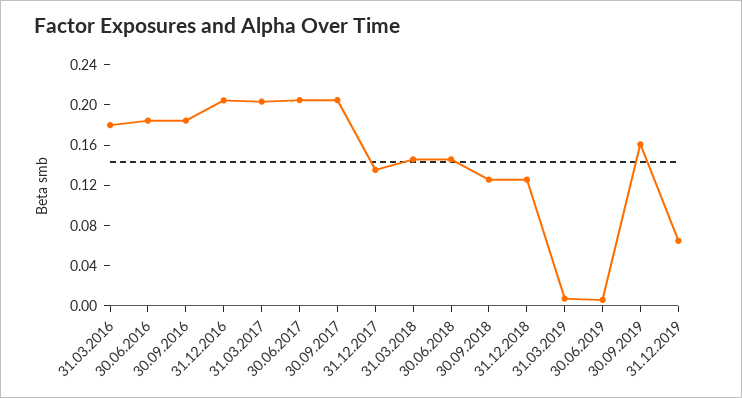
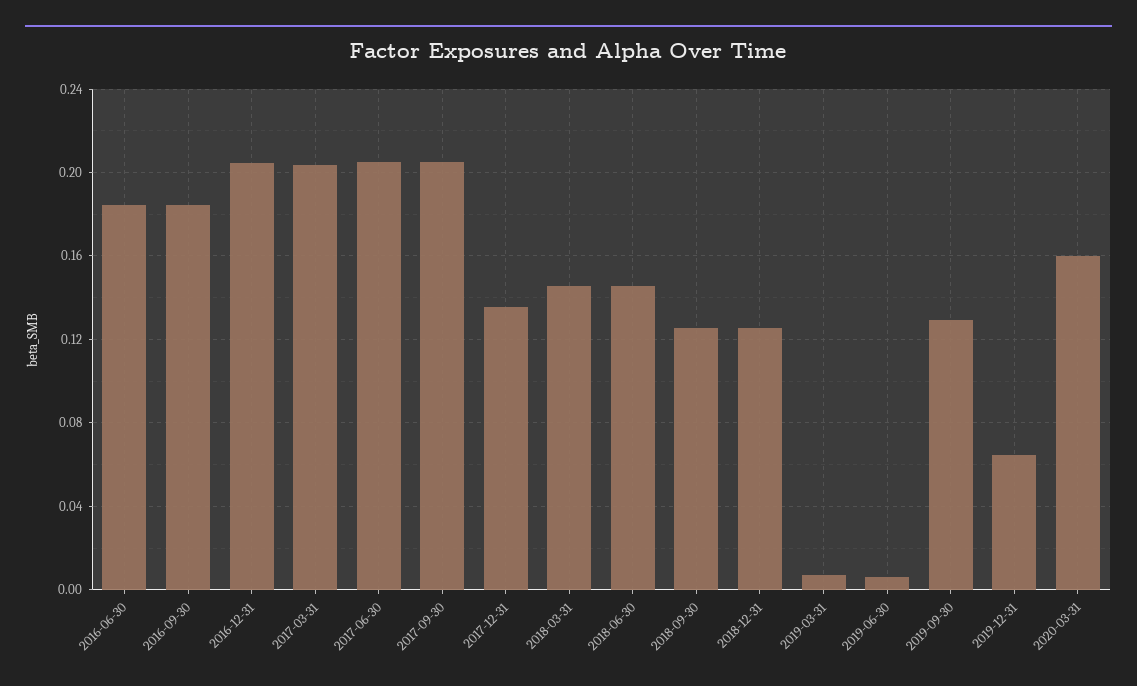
31.03.2016: 0.18 -> none
30.09.2019: 0.16 -> 0.13
2020-03-31: none -> 0.16

